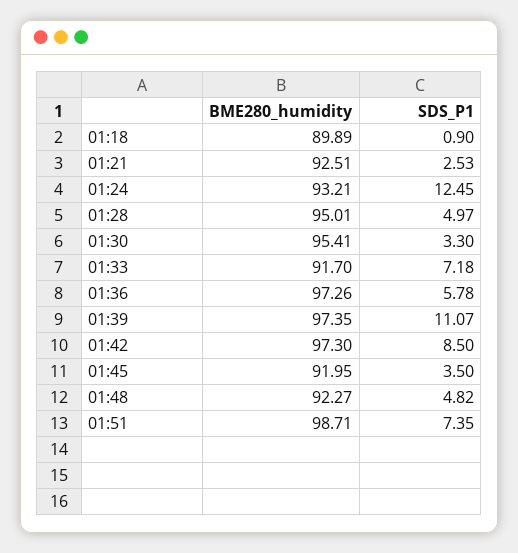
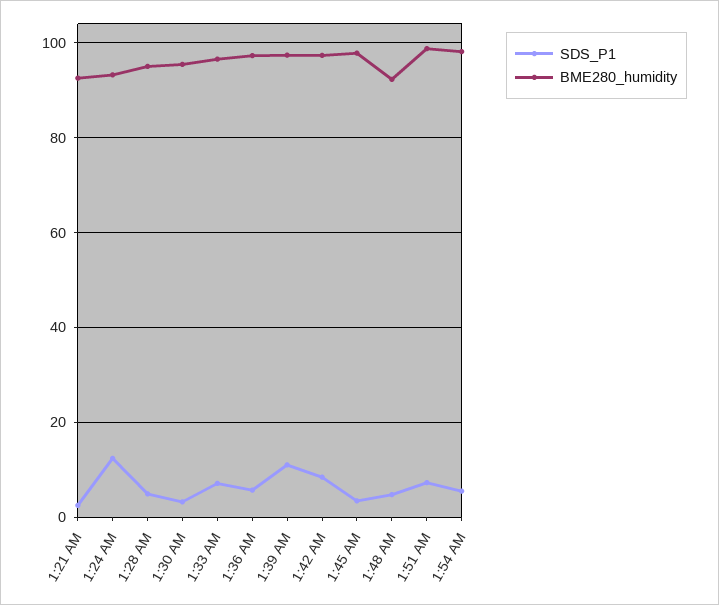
BME280_humidity, 01:18: 89.89 -> none
SDS_P1, 01:18: 0.9 -> none
BME280_humidity, 01:33: 91.7 -> 96
BME280_humidity, 01:45: 91.95 -> 98
SDS_P1, 1:54 AM: none -> 6
BME280_humidity, 1:54 AM: none -> 98

